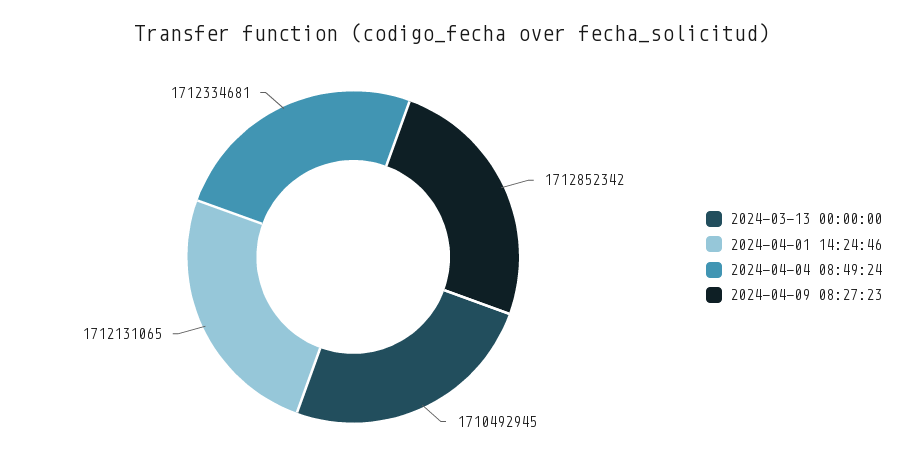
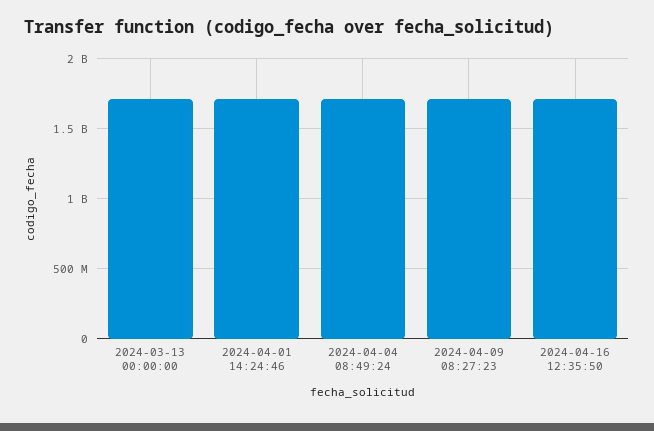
2024-04-16 12:35:50: none -> 1700000000

